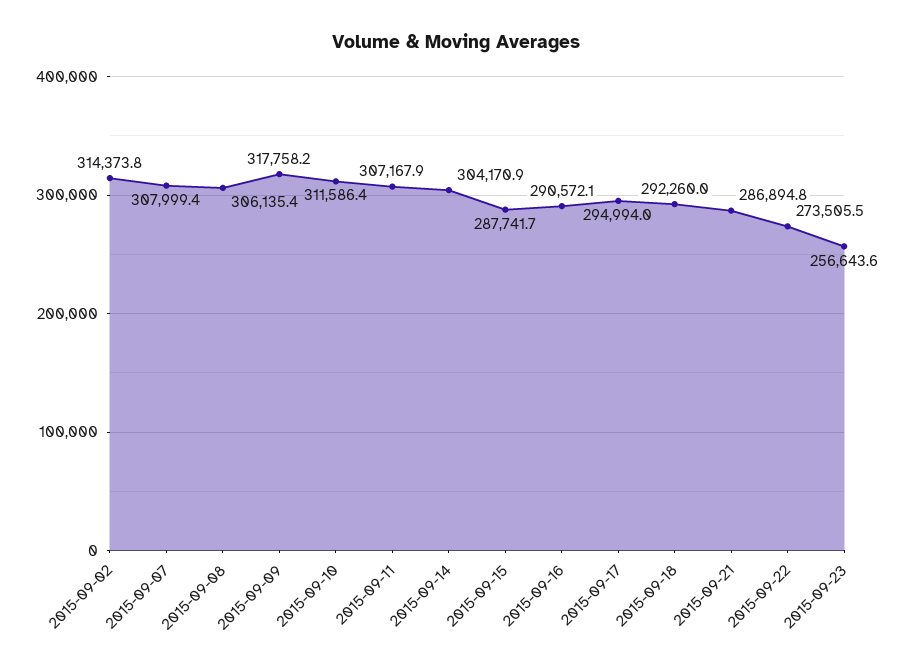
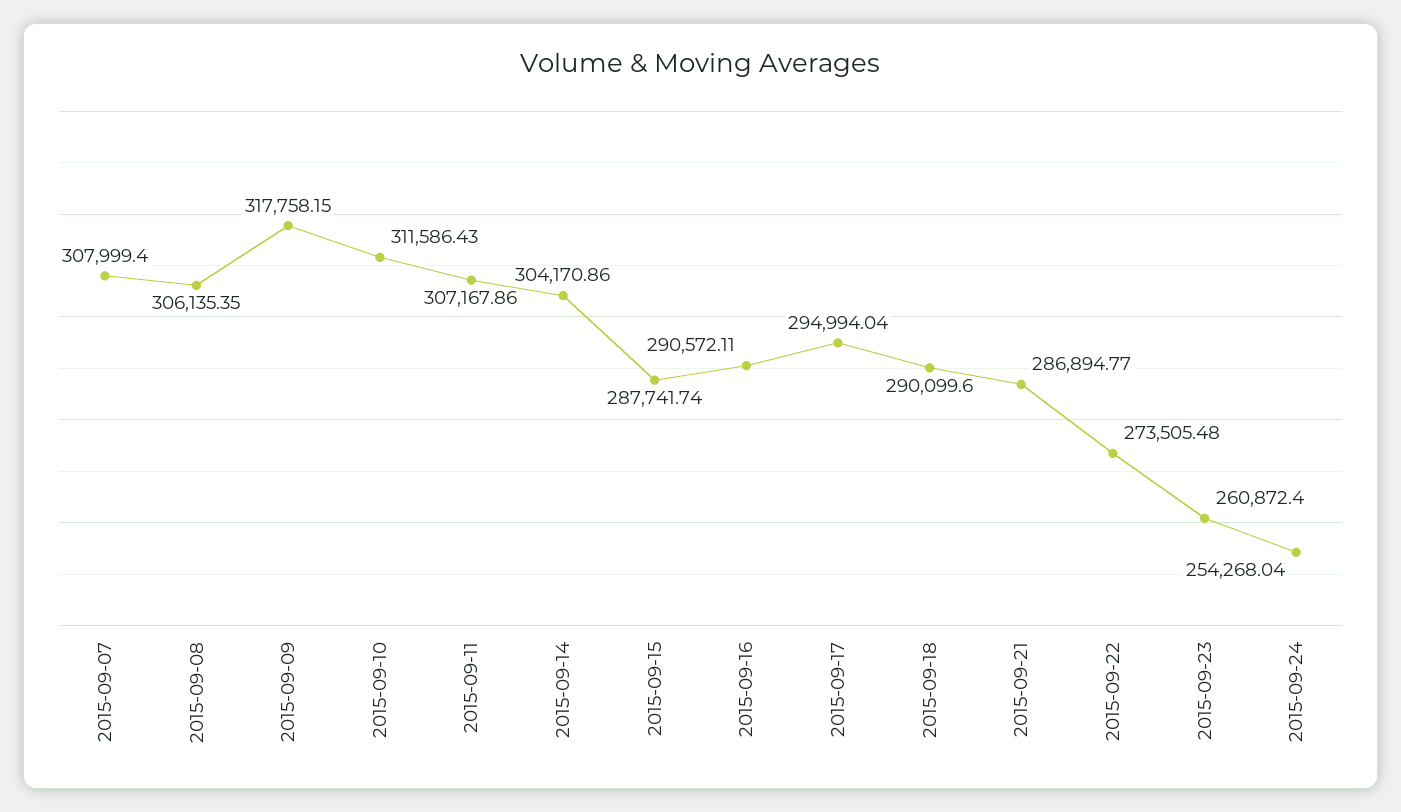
2015-09-02: 314373.8 -> none
2015-09-18: 292260 -> 290099.6
2015-09-23: 256643.6 -> 260872.4
2015-09-24: none -> 254268.04

